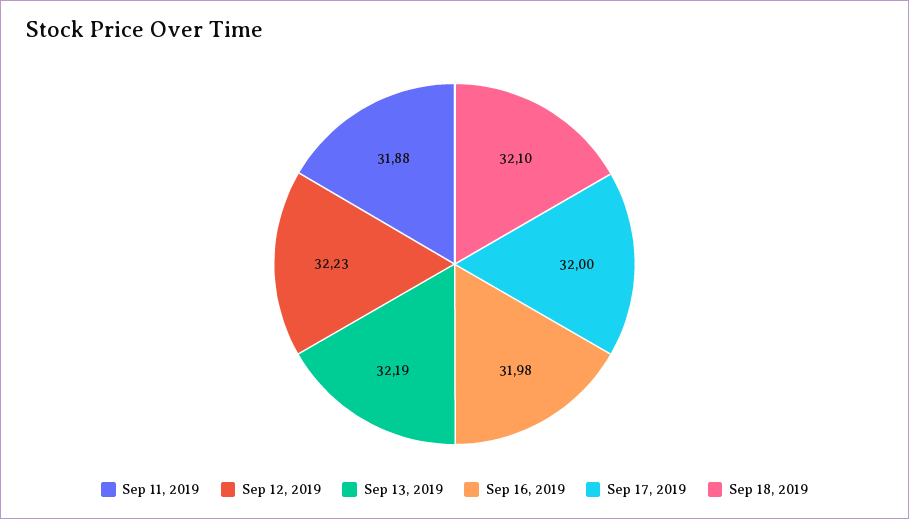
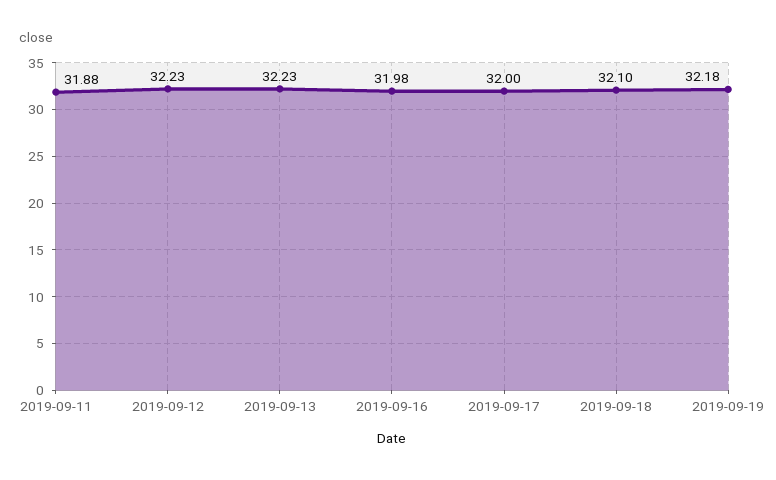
Sep 13, 2019: 32.19 -> 32.23
2019-09-19: none -> 32.18

